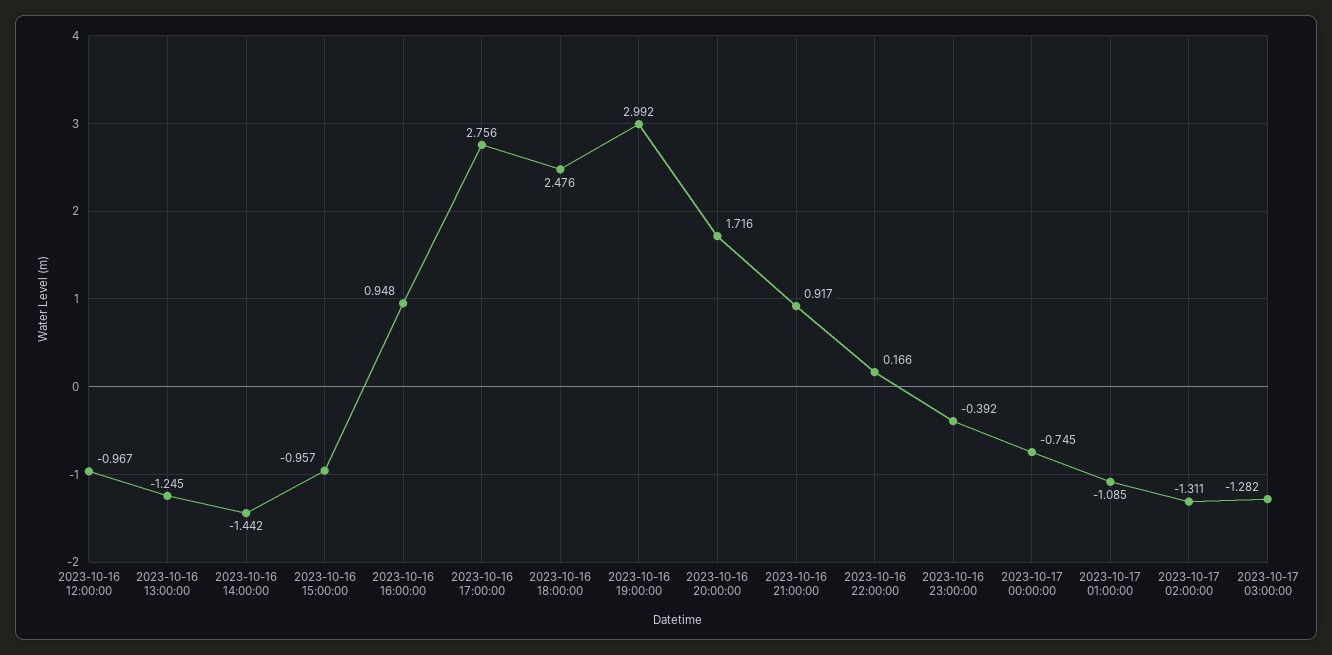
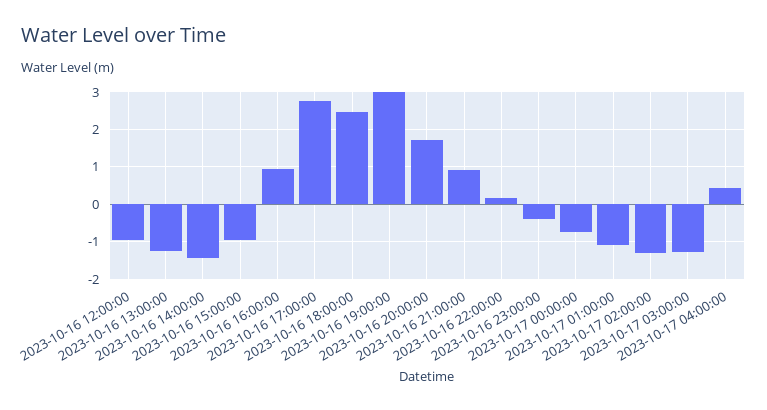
2023-10-17 04:00:00: none -> 0.4

